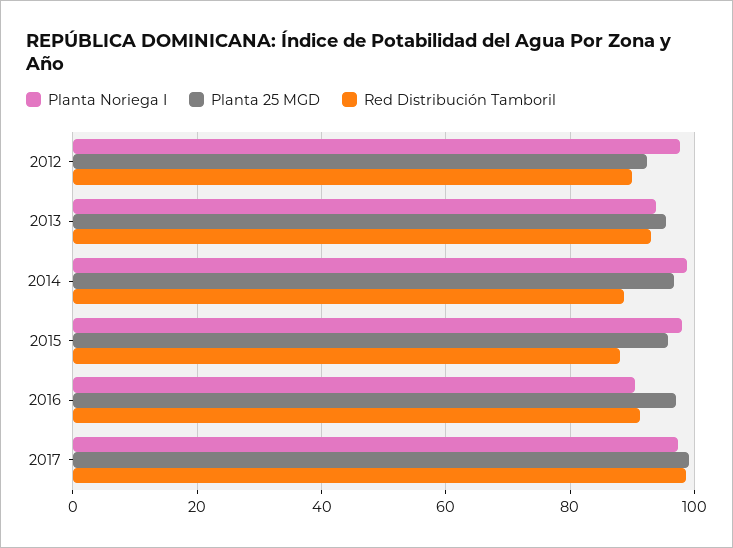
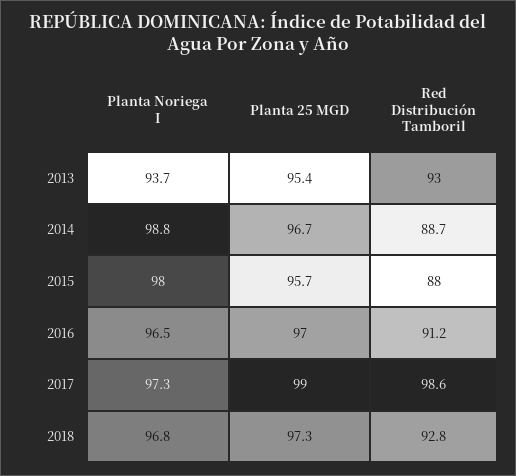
Planta Noriega I, 2012: 98 -> none
Planta 25 MGD, 2012: 92 -> none
Red Distribución Tamboril, 2012: 90 -> none
Planta Noriega I, 2016: 90 -> 96.5
Planta Noriega I, 2018: none -> 96.8
Planta 25 MGD, 2018: none -> 97.3
Red Distribución Tamboril, 2018: none -> 92.8

